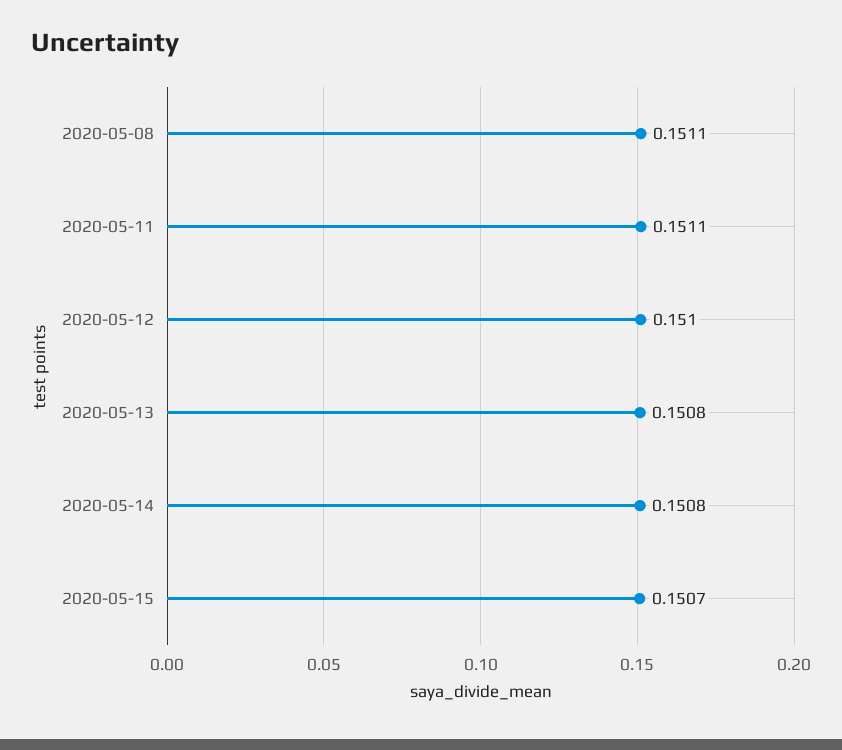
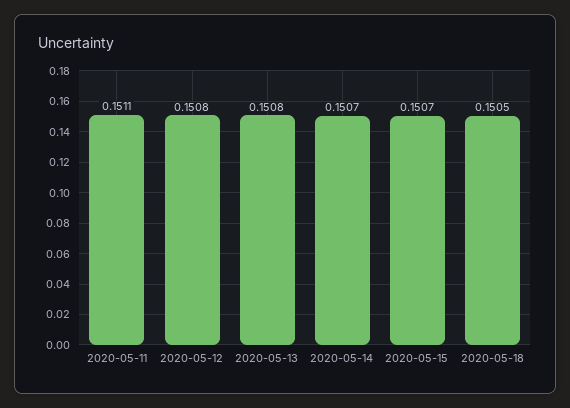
2020-05-08: 0.1511 -> none
2020-05-12: 0.151 -> 0.1508
2020-05-14: 0.1508 -> 0.1507
2020-05-18: none -> 0.1505

